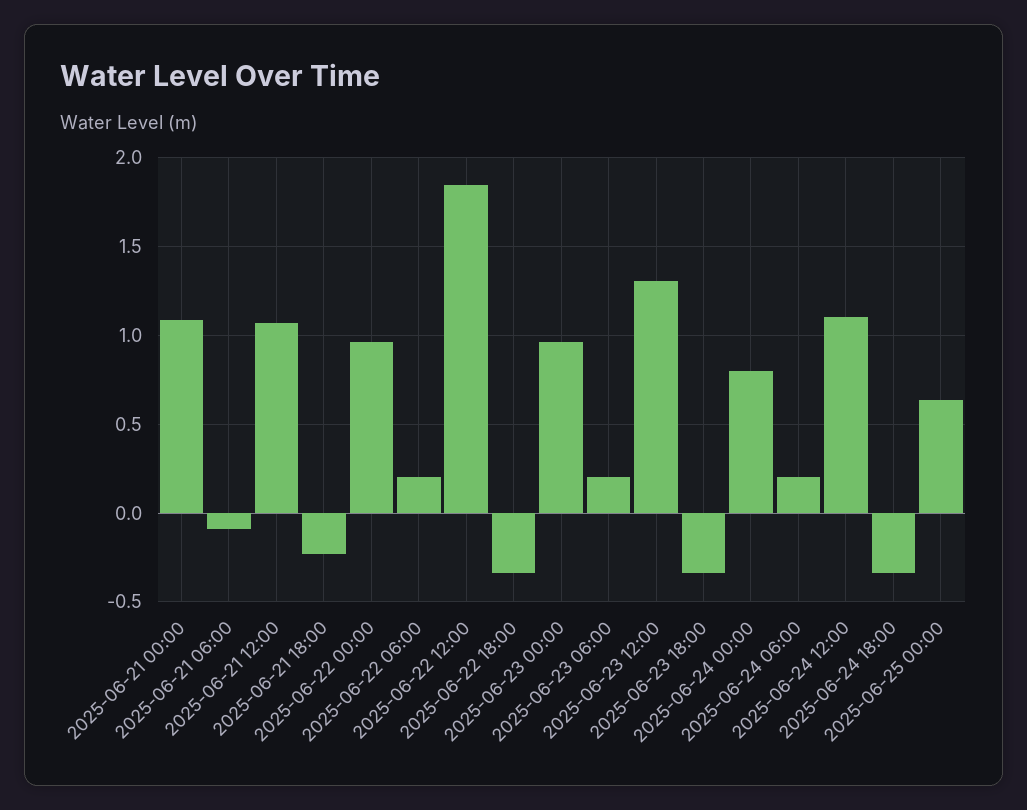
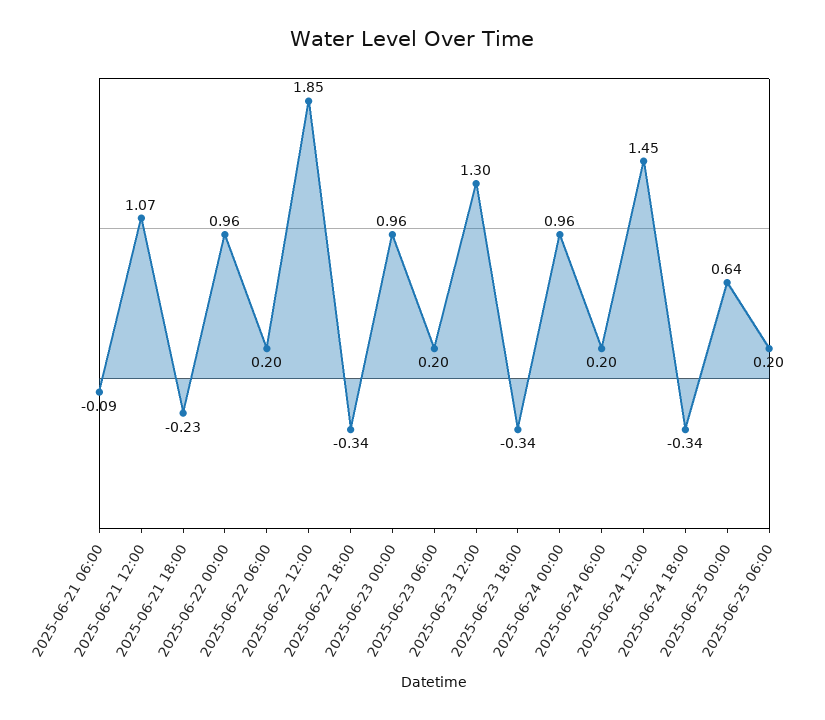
2025-06-21 00:00: 1.1 -> none
2025-06-24 00:00: 0.8 -> 0.96
2025-06-24 12:00: 1.1 -> 1.45
2025-06-25 06:00: none -> 0.2

